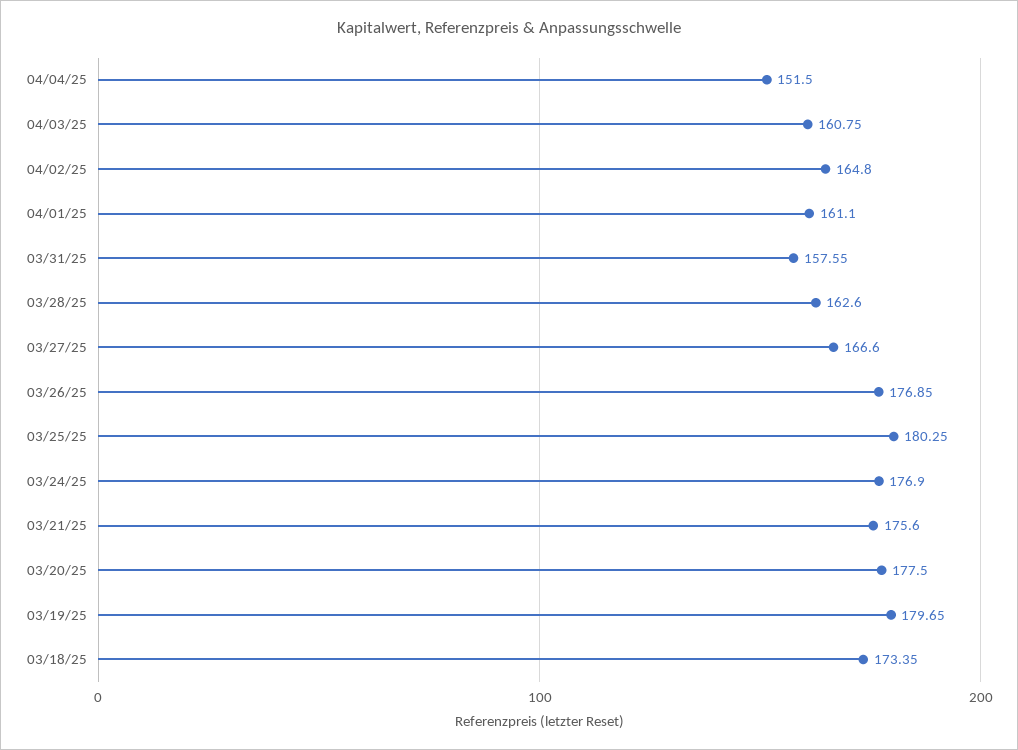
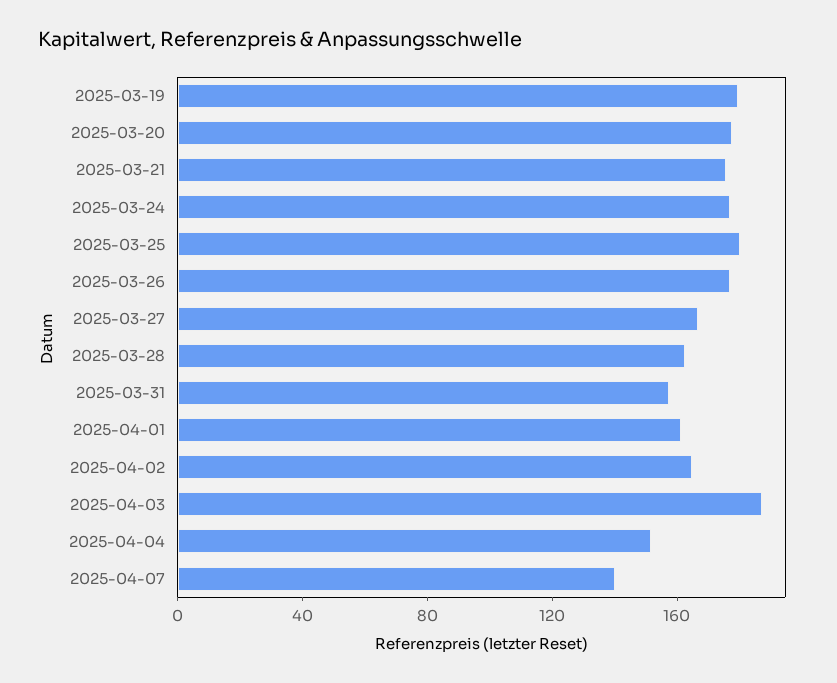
04/03/25: 160.75 -> 190
03/18/25: 173.35 -> none
2025-04-07: none -> 140

